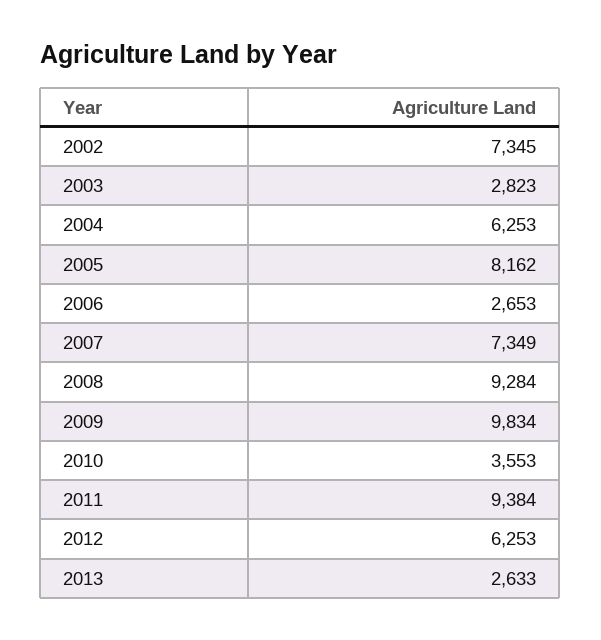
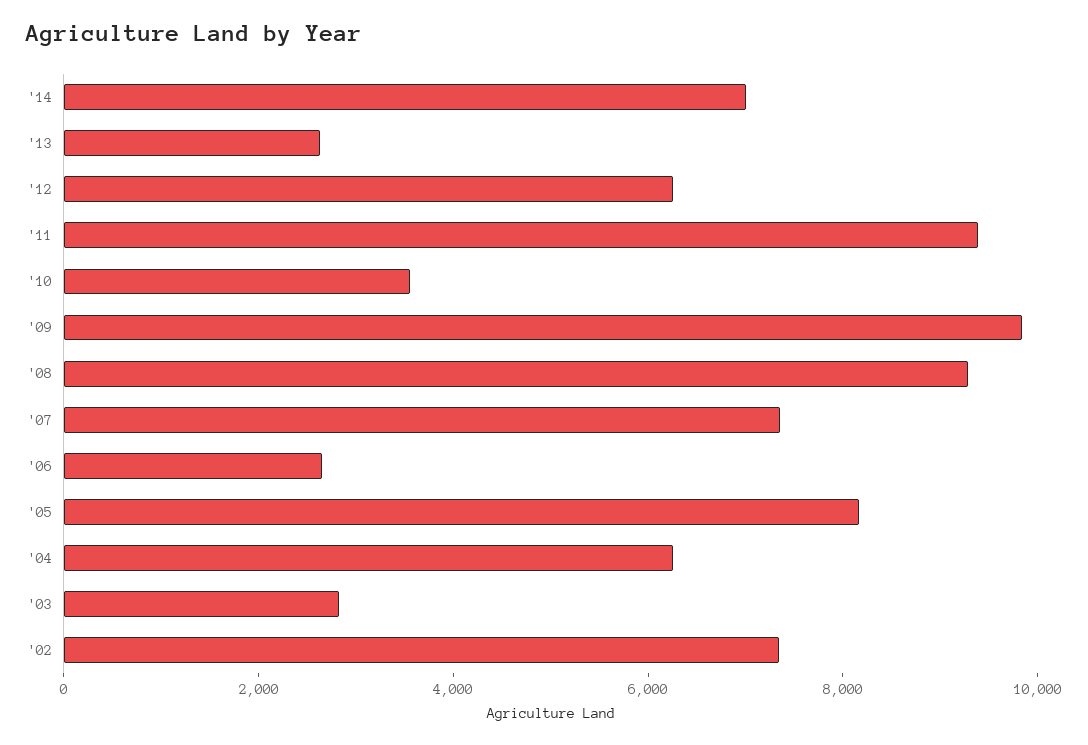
'14: none -> 7000

